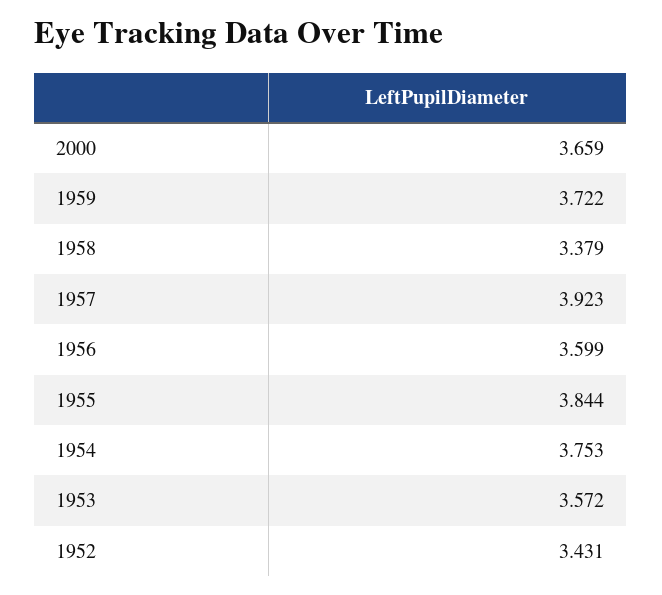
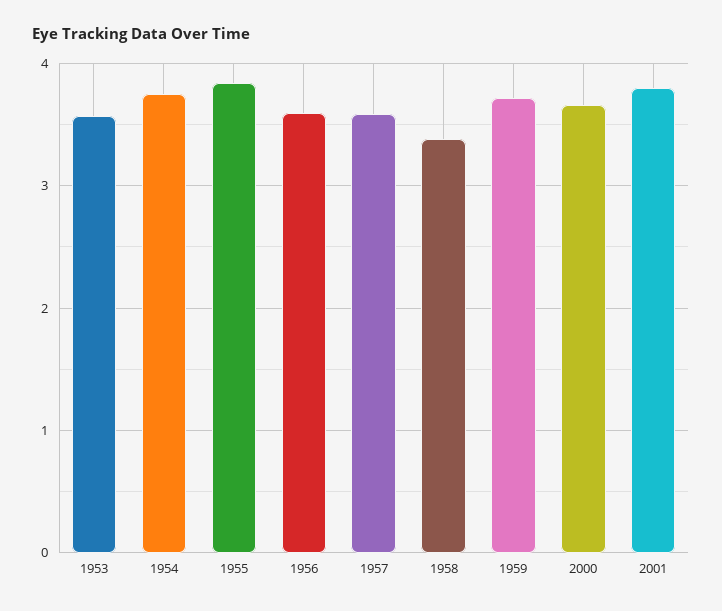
1957: 3.923 -> 3.6
1952: 3.431 -> none
2001: none -> 3.8

